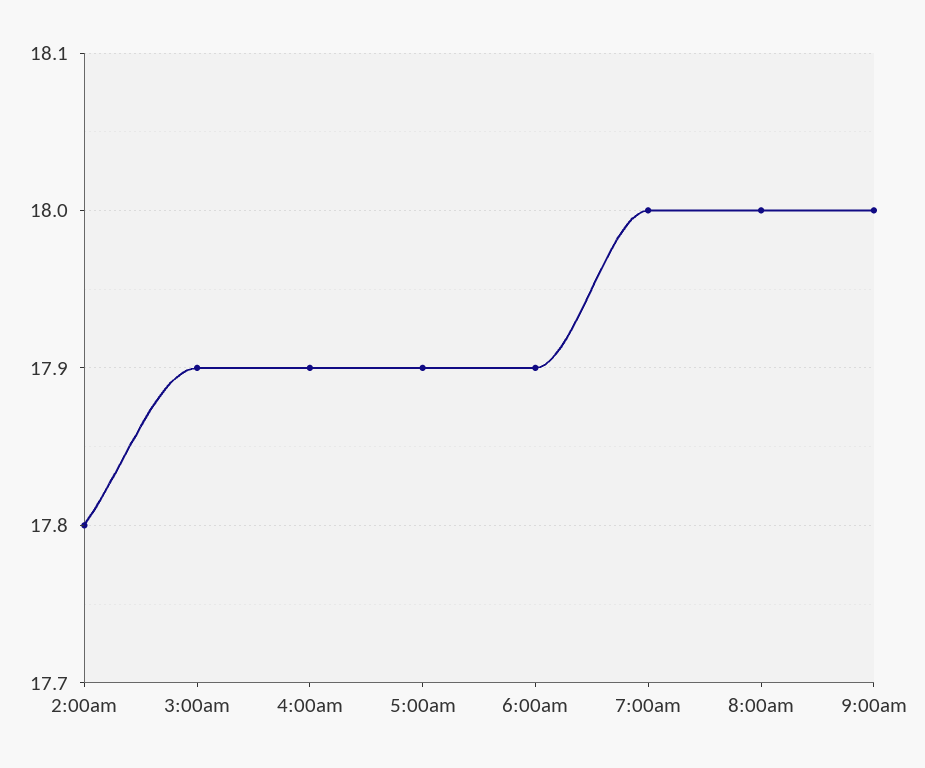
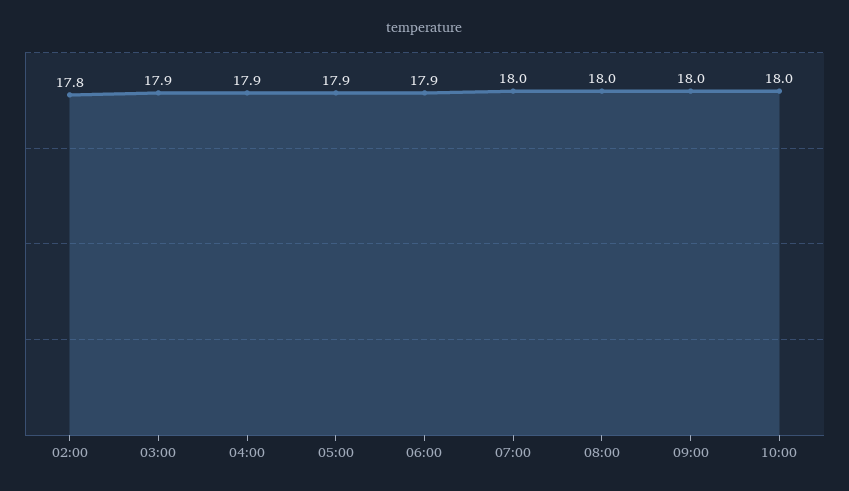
10:00: none -> 18

